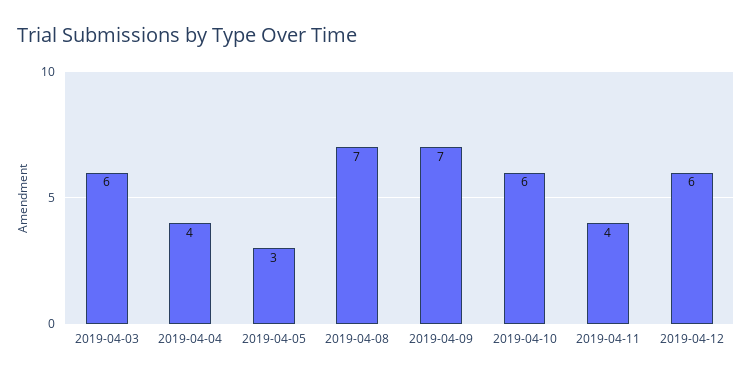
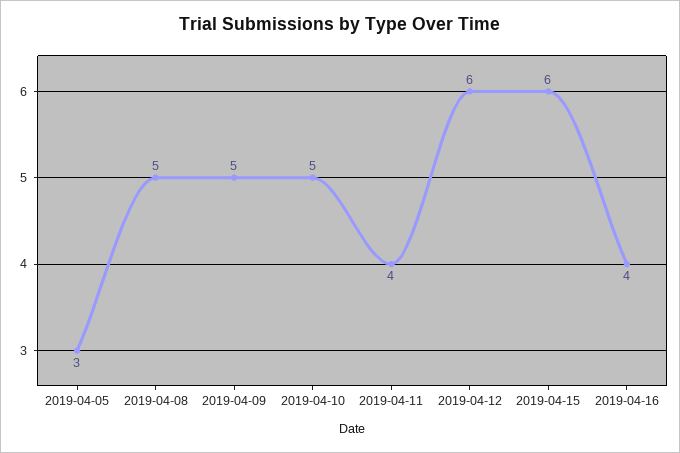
2019-04-03: 6 -> none
2019-04-04: 4 -> none
2019-04-08: 7 -> 5
2019-04-09: 7 -> 5
2019-04-10: 6 -> 5
2019-04-15: none -> 6
2019-04-16: none -> 4

